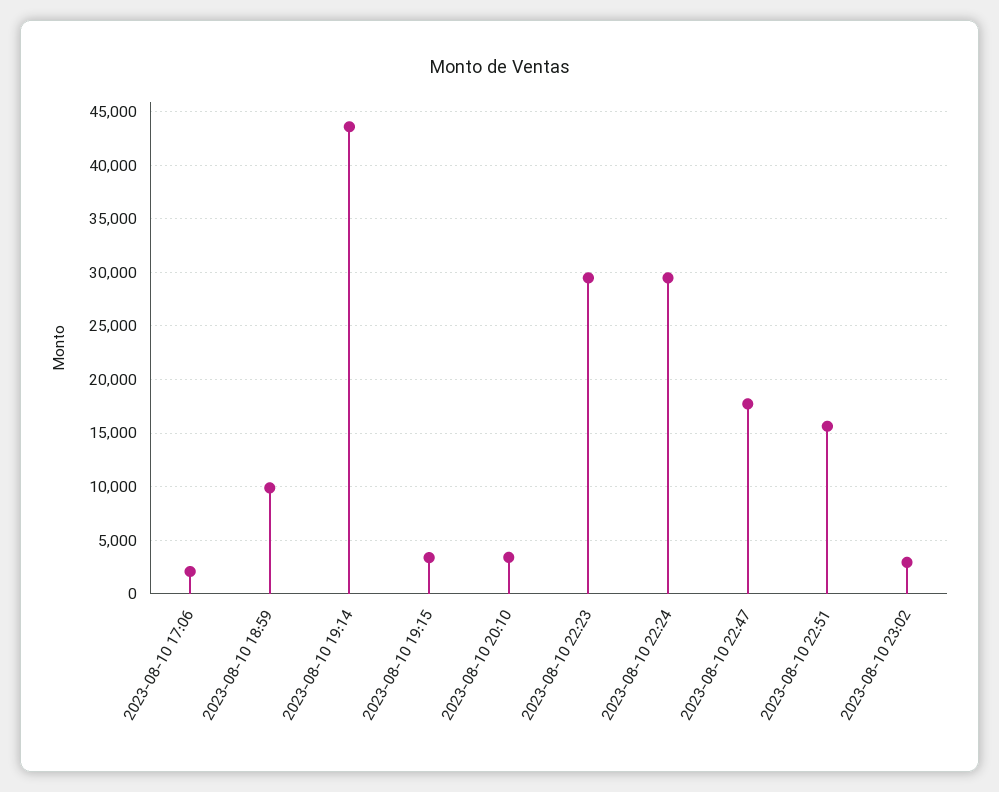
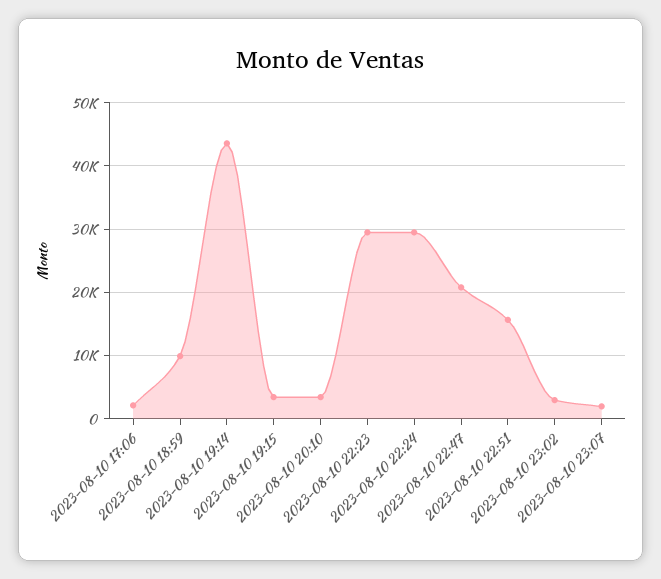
2023-08-10 22:47: 18000 -> 21000
2023-08-10 23:07: none -> 2000

